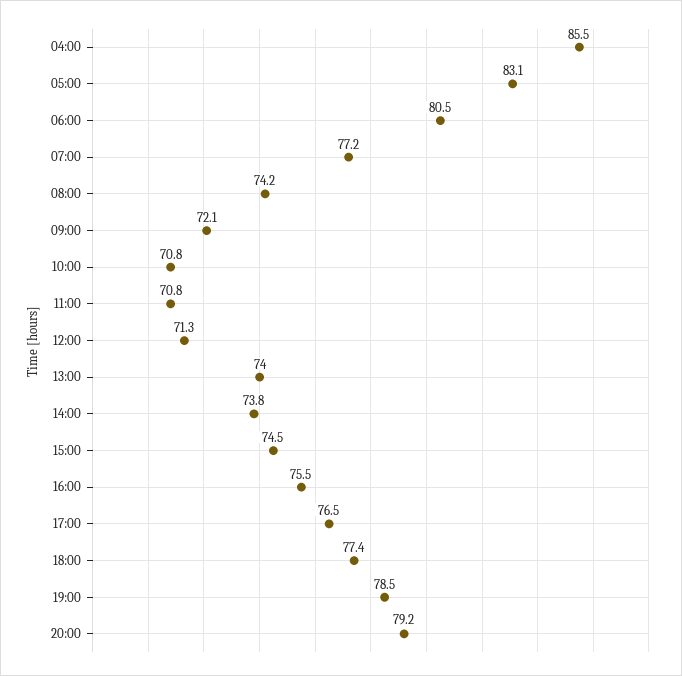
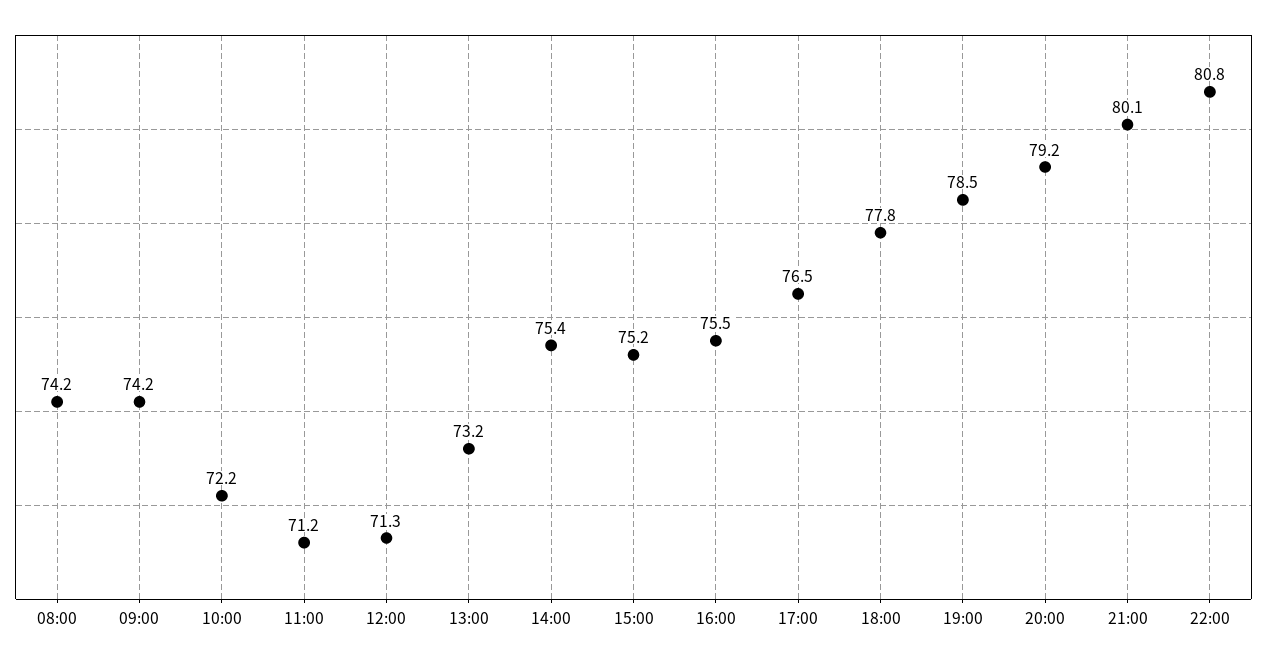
04:00: 85.5 -> none
05:00: 83.1 -> none
06:00: 80.5 -> none
07:00: 77.2 -> none
09:00: 72.1 -> 74.2
10:00: 70.8 -> 72.2
11:00: 70.8 -> 71.2
13:00: 74 -> 73.2
14:00: 73.8 -> 75.4
15:00: 74.5 -> 75.2
18:00: 77.4 -> 77.8
21:00: none -> 80.1
22:00: none -> 80.8

